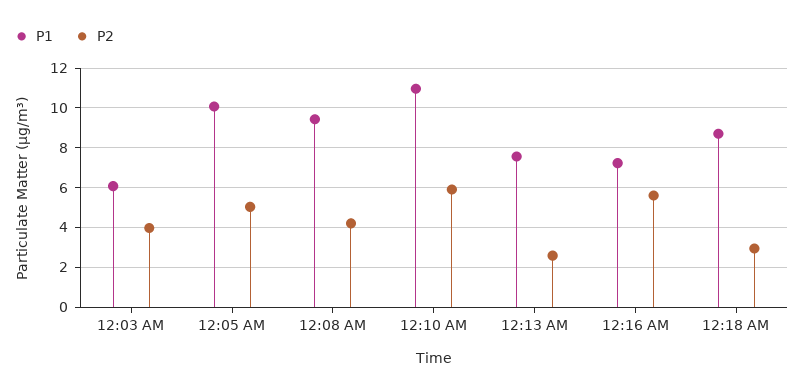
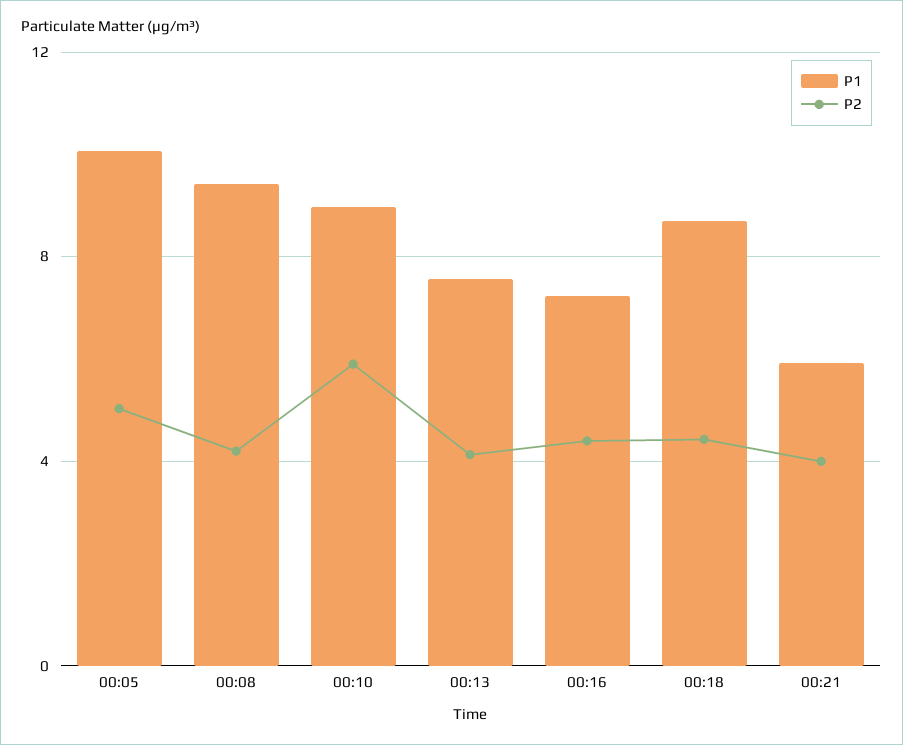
P1, 12:03 AM: 6 -> none
P2, 12:03 AM: 4 -> none
P1, 12:10 AM: 11 -> 9
P2, 12:13 AM: 2.5 -> 4
P2, 12:16 AM: 5.5 -> 4.5
P2, 12:18 AM: 3 -> 4.5
P1, 00:21: none -> 6
P2, 00:21: none -> 4

